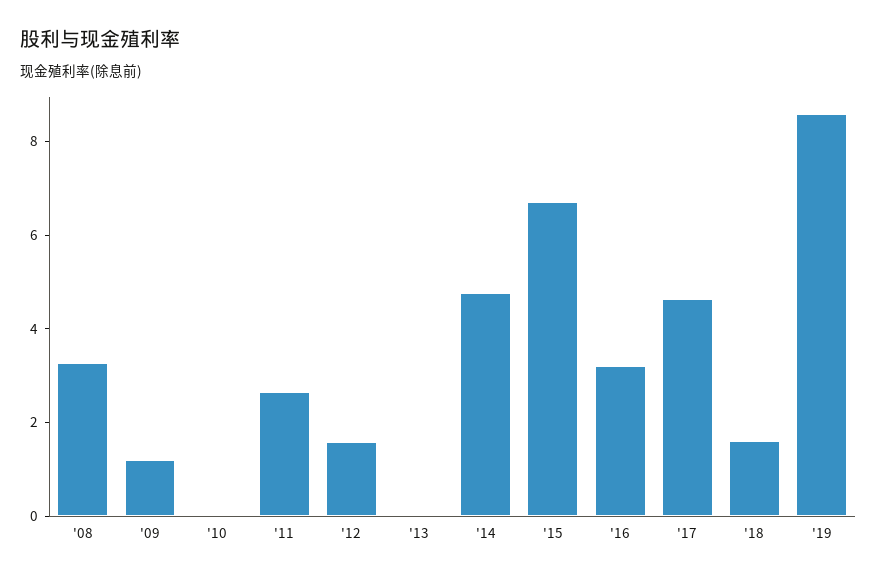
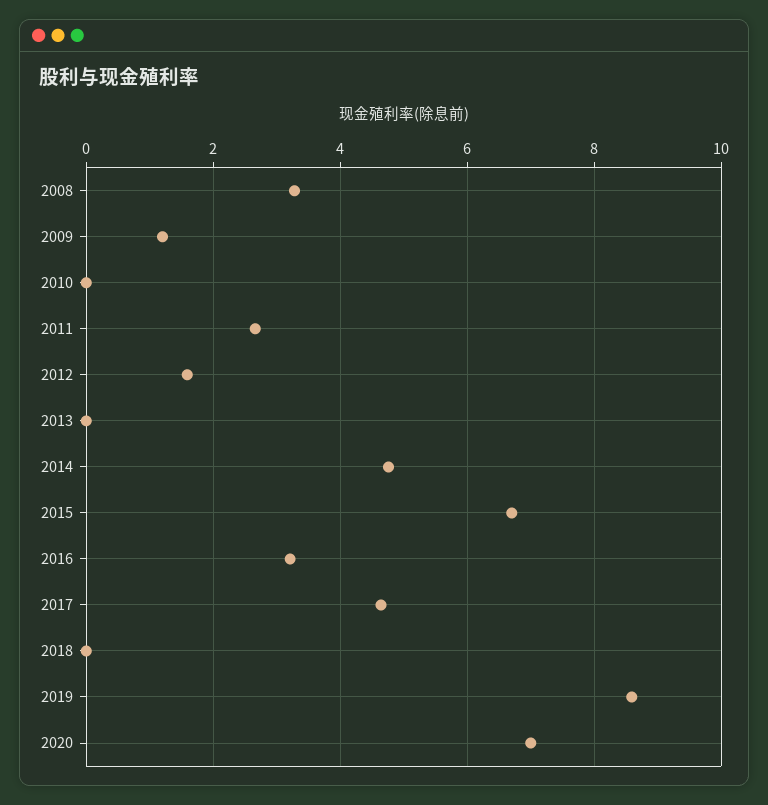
'18: 1.5 -> 0
2020: none -> 7

